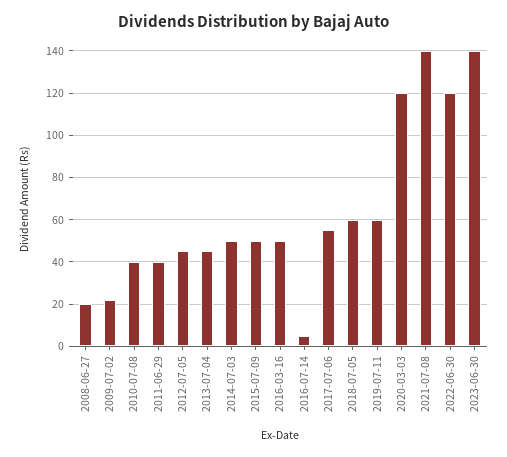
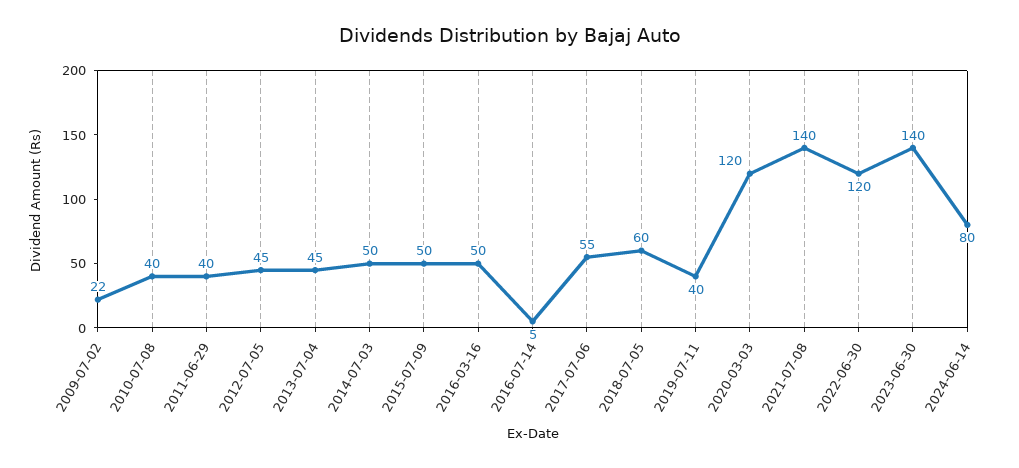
2008-06-27: 20 -> none
2019-07-11: 60 -> 40
2024-06-14: none -> 80

